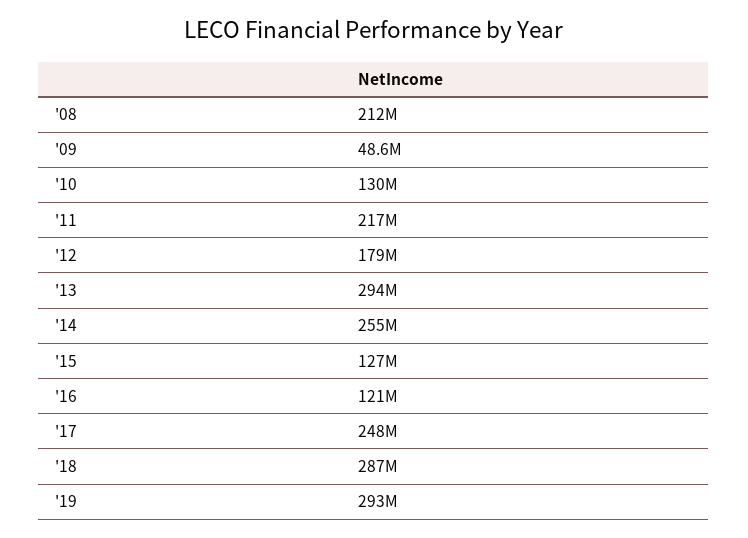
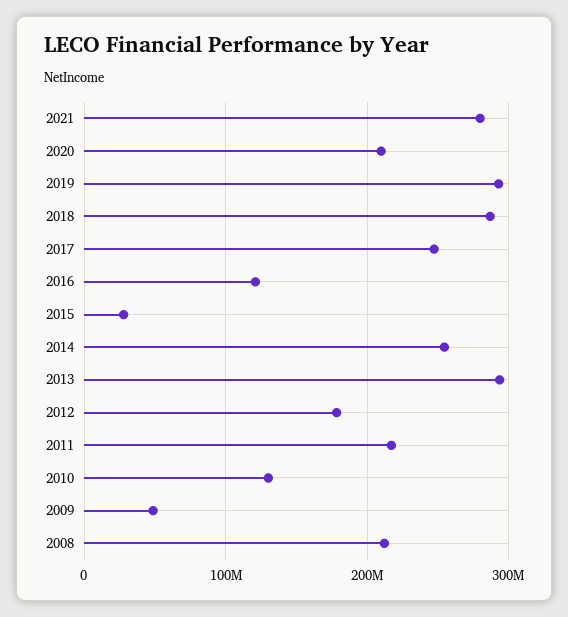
'15: 127000000 -> 30000000
2021: none -> 280000000
2020: none -> 210000000

